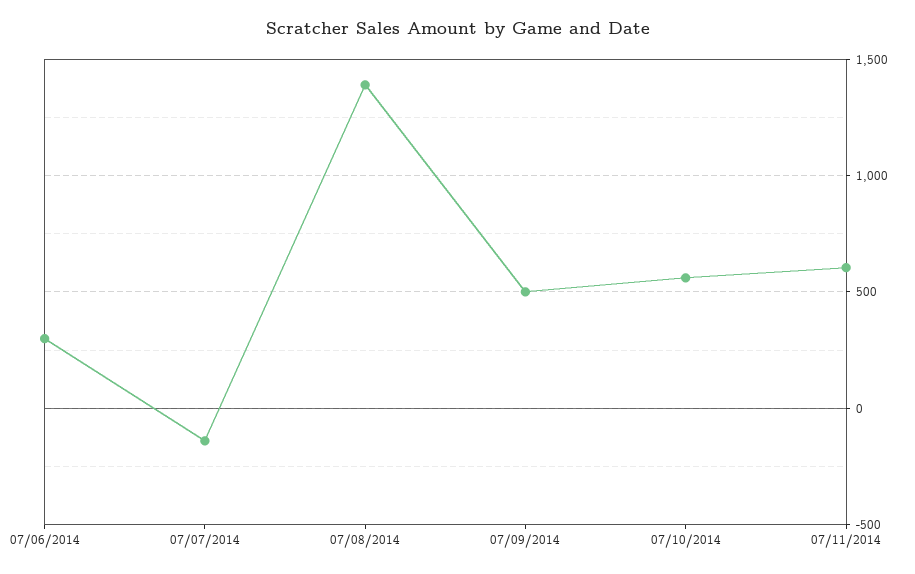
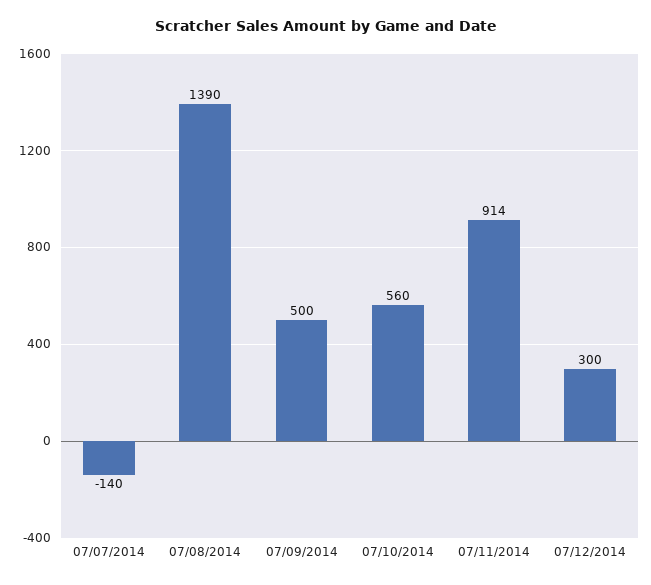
07/06/2014: 300 -> none
07/11/2014: 600 -> 914
07/12/2014: none -> 300

